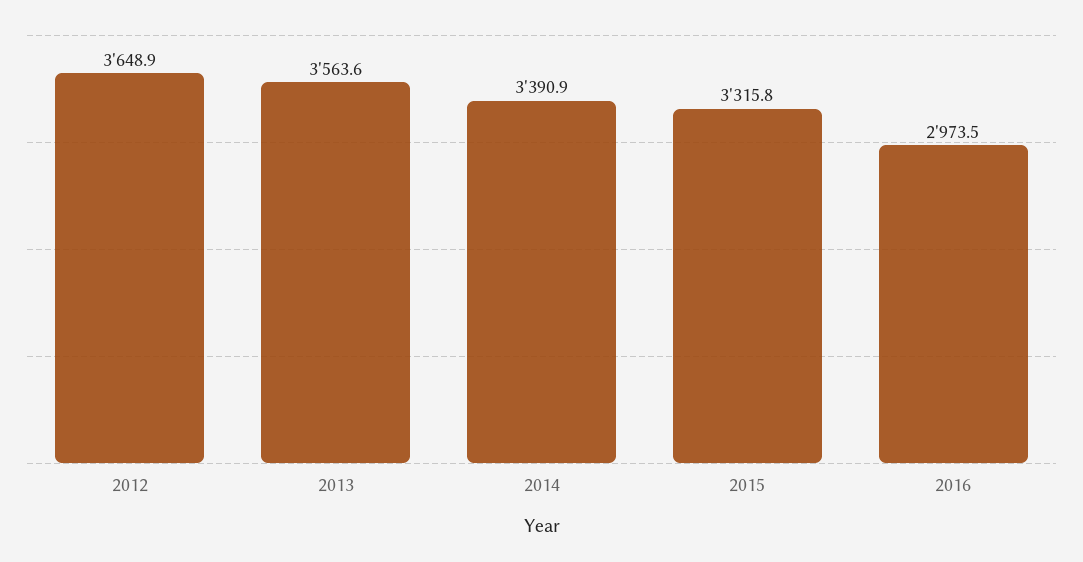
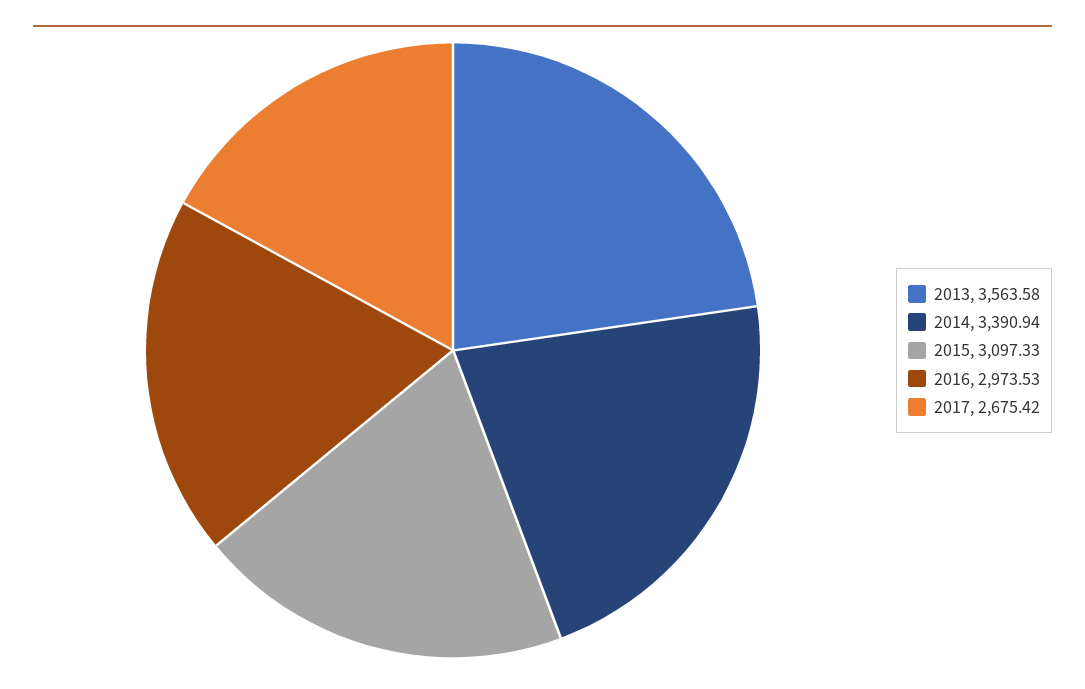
2012: 3648.9 -> none
2015: 3315.8 -> 3097.33
2017: none -> 2675.42

